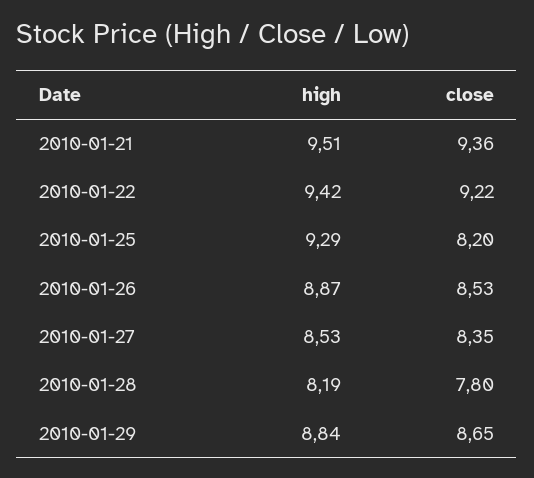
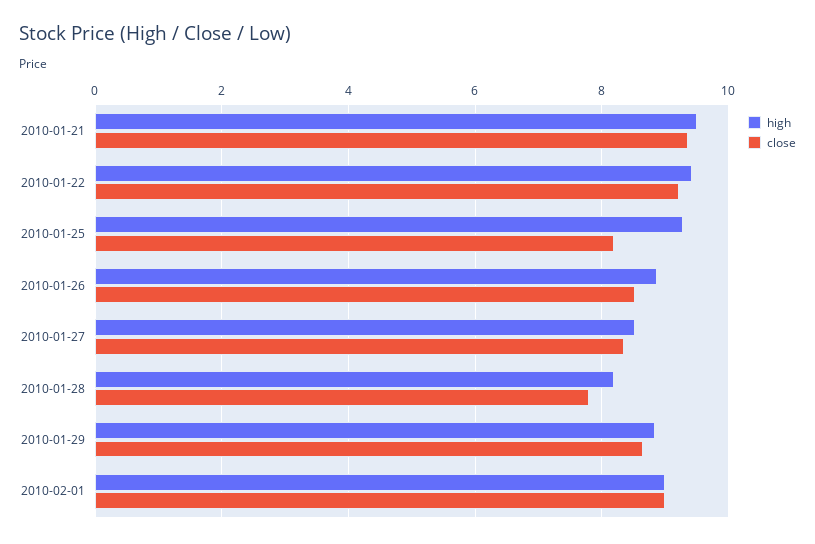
high, 2010-02-01: none -> 9
close, 2010-02-01: none -> 9

